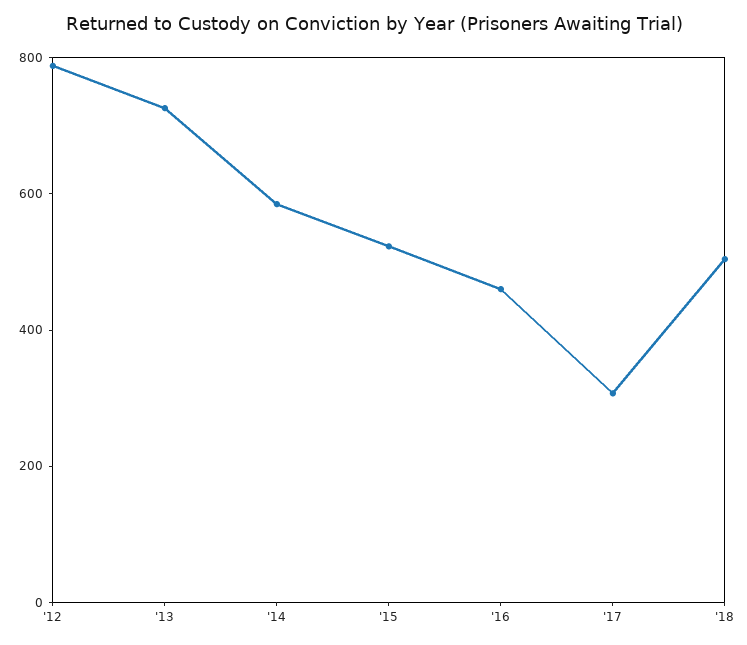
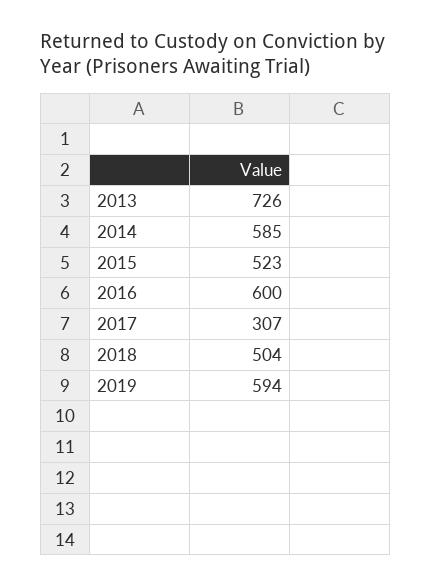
'12: 800 -> none
'16: 450 -> 600
2019: none -> 594

